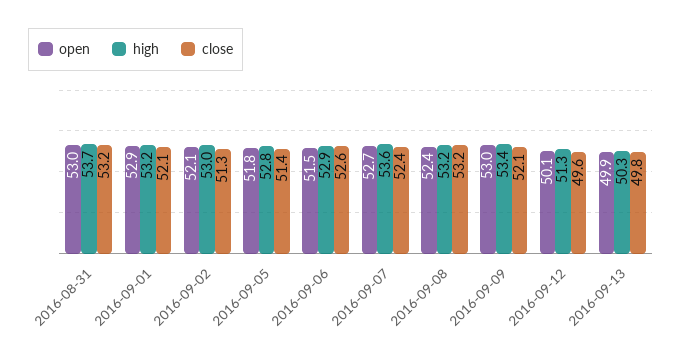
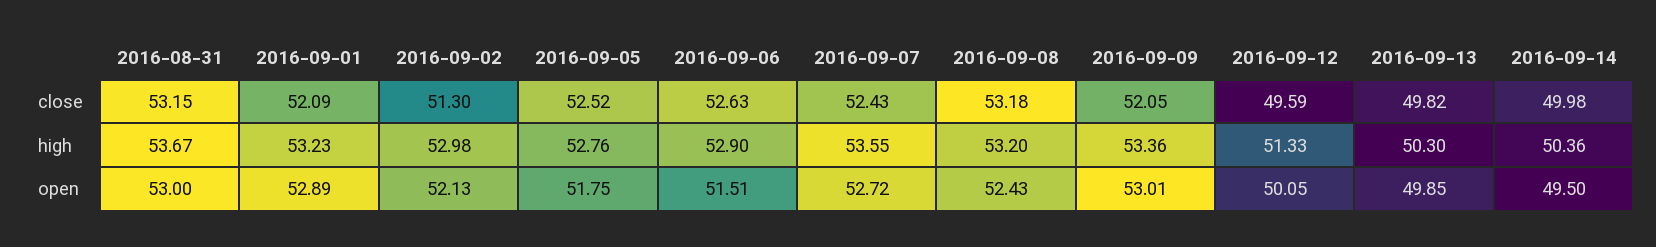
close, 2016-09-05: 51.4 -> 52.52
close, 2016-09-14: none -> 49.98
high, 2016-09-14: none -> 50.36
open, 2016-09-14: none -> 49.5

